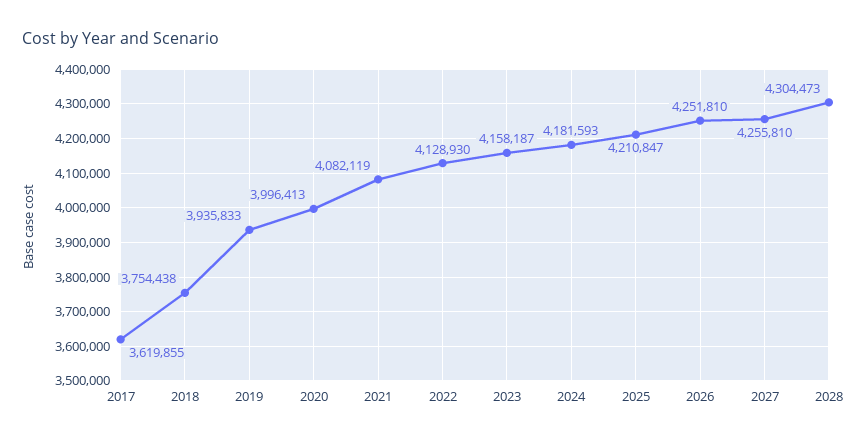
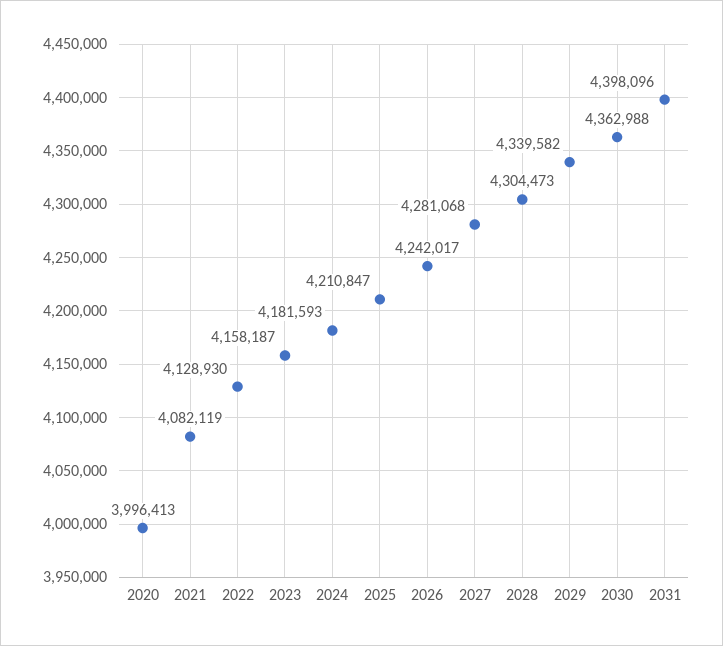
2017: 3619855 -> none
2018: 3754438 -> none
2019: 3935833 -> none
2026: 4251810 -> 4242017
2027: 4255810 -> 4281068
2029: none -> 4339582
2030: none -> 4362988
2031: none -> 4398096

